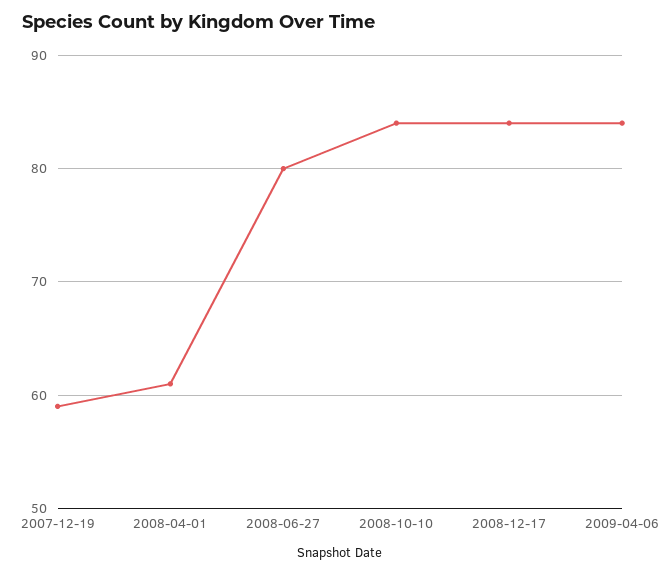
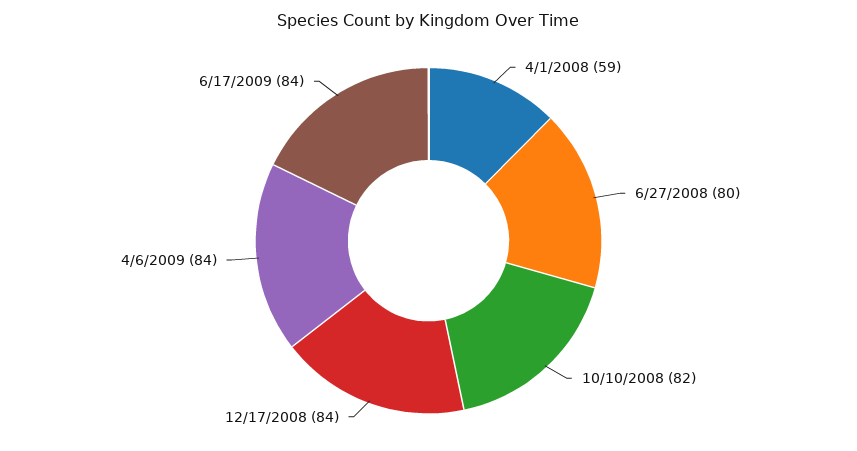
2007-12-19: 59 -> none
2008-04-01: 61 -> 59
2008-10-10: 84 -> 82
6/17/2009: none -> 84

